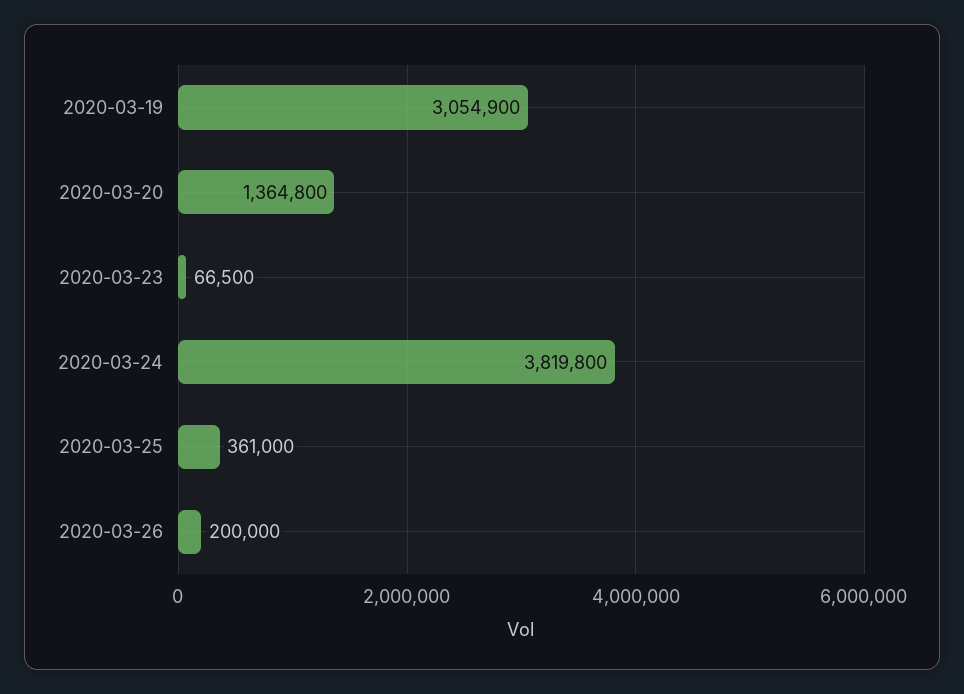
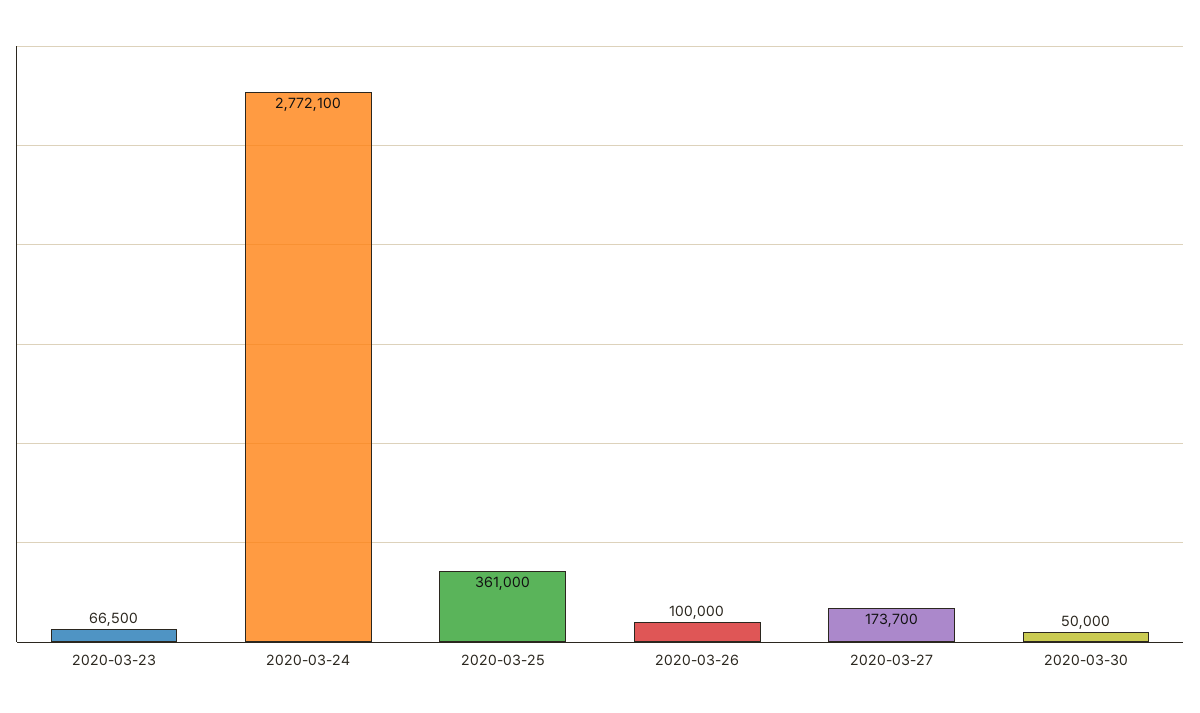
2020-03-19: 3054900 -> none
2020-03-20: 1364800 -> none
2020-03-24: 3819800 -> 2772100
2020-03-26: 200000 -> 100000
2020-03-27: none -> 173700
2020-03-30: none -> 50000

